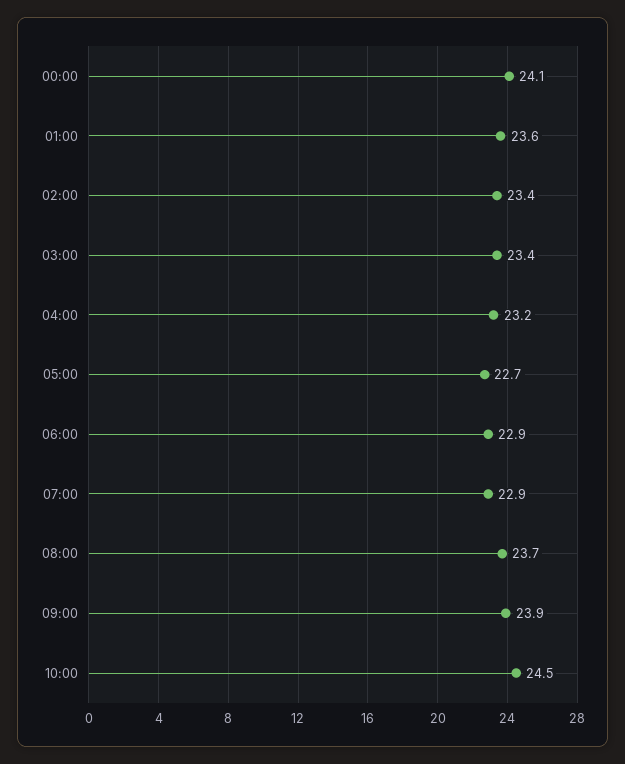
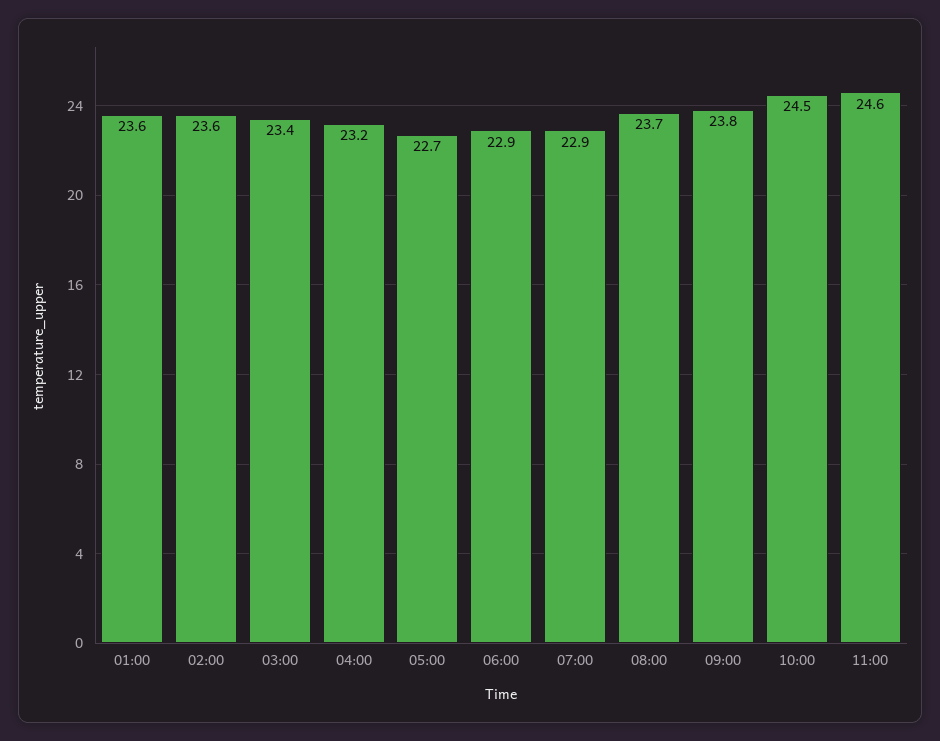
00:00: 24.1 -> none
02:00: 23.4 -> 23.6
09:00: 23.9 -> 23.8
11:00: none -> 24.6

